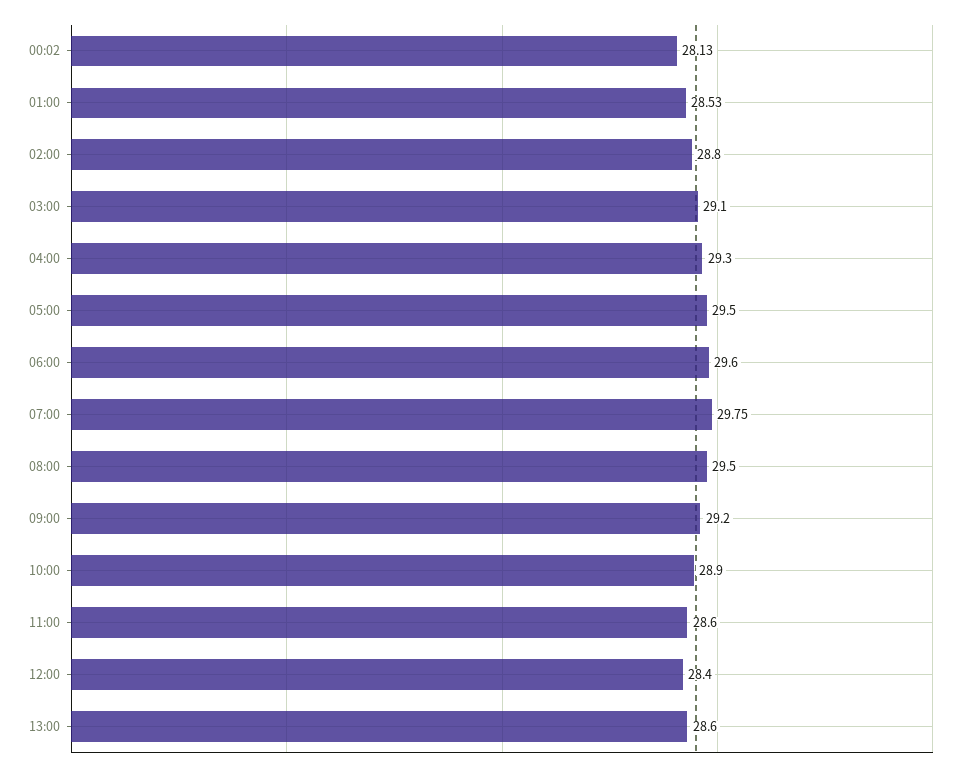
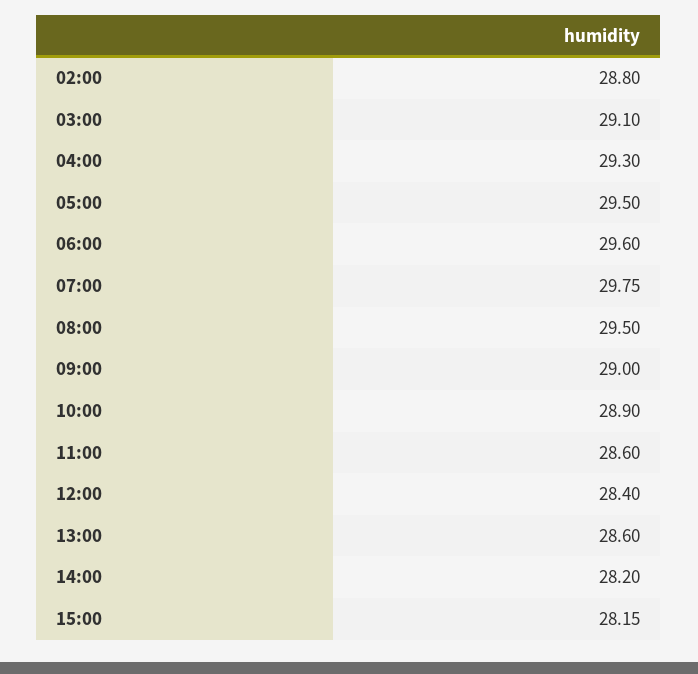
00:02: 28.13 -> none
01:00: 28.53 -> none
09:00: 29.2 -> 29
14:00: none -> 28.2
15:00: none -> 28.15

